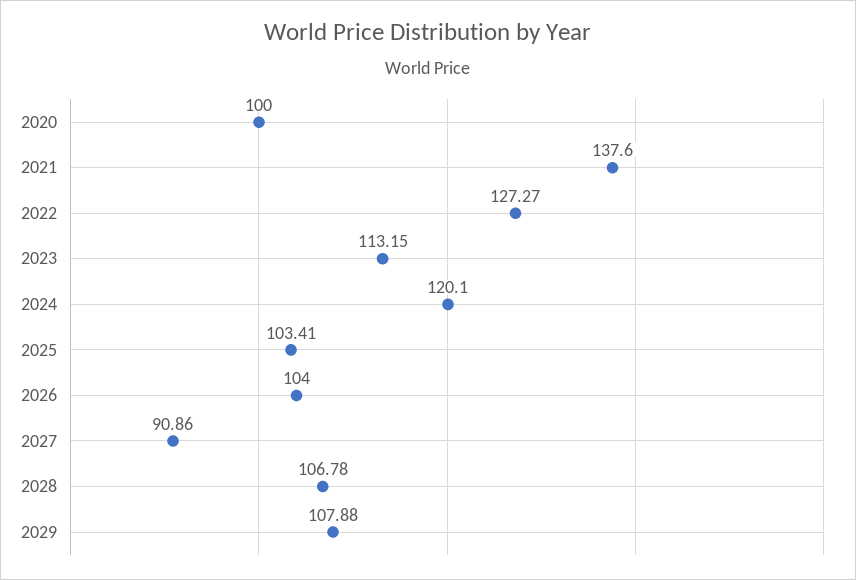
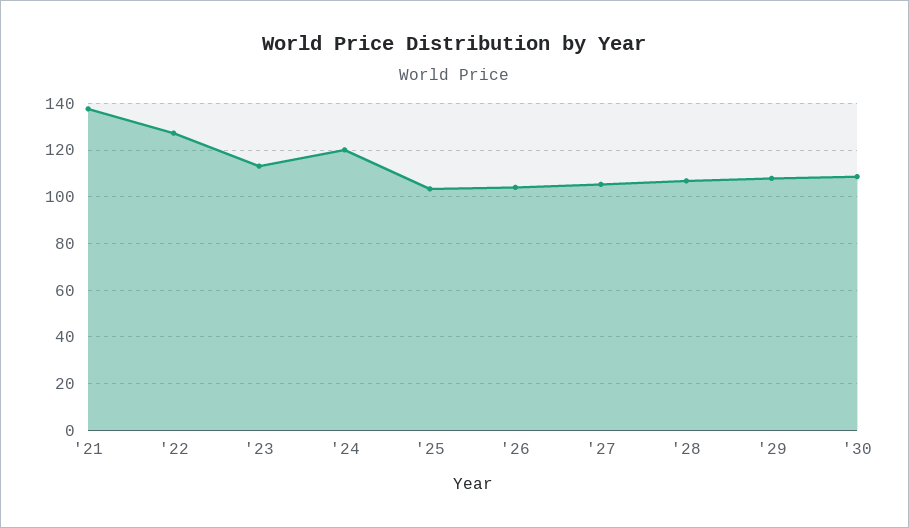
2020: 100 -> none
2027: 90.86 -> 105
'30: none -> 110

